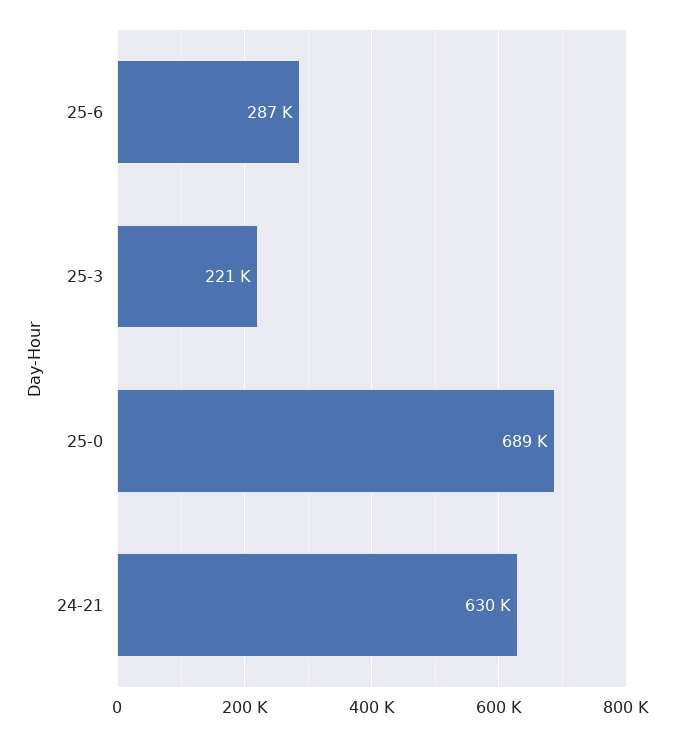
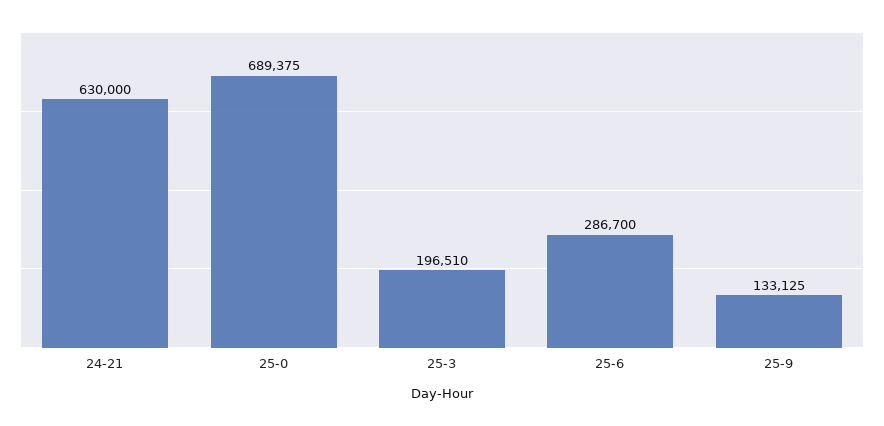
25-3: 221000 -> 196510
25-9: none -> 133125

